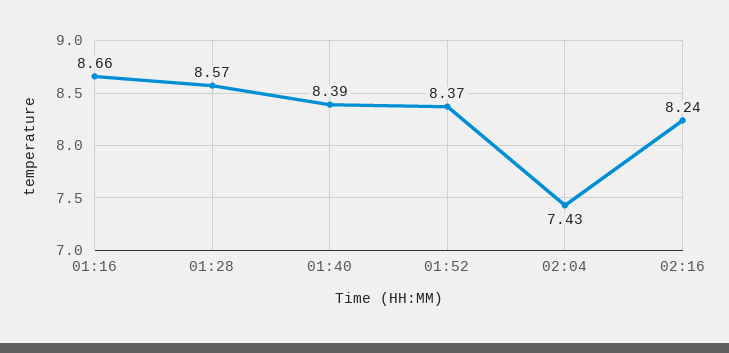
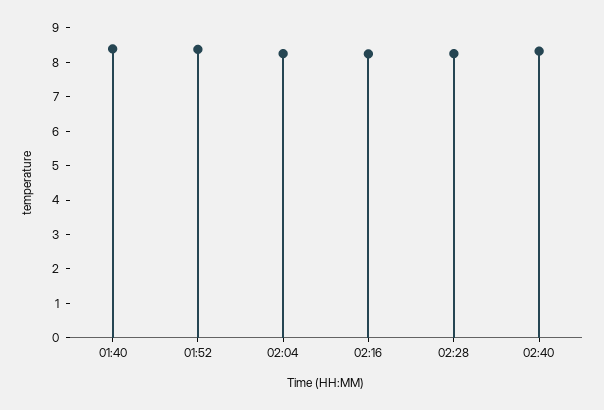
01:16: 8.66 -> none
01:28: 8.57 -> none
02:04: 7.43 -> 8.25
02:28: none -> 8.25
02:40: none -> 8.25

